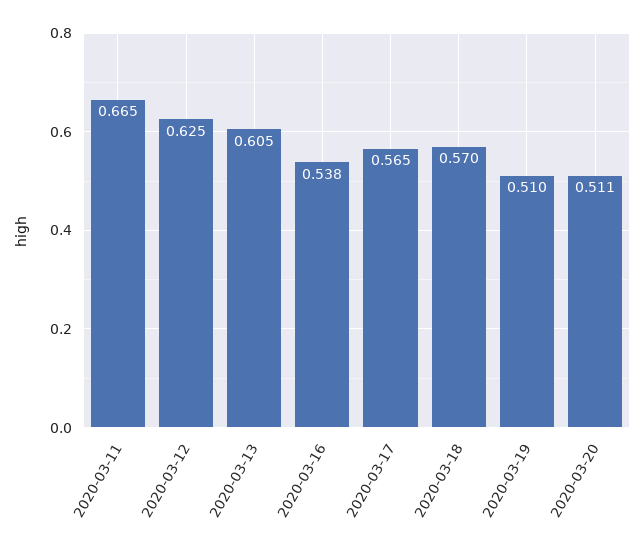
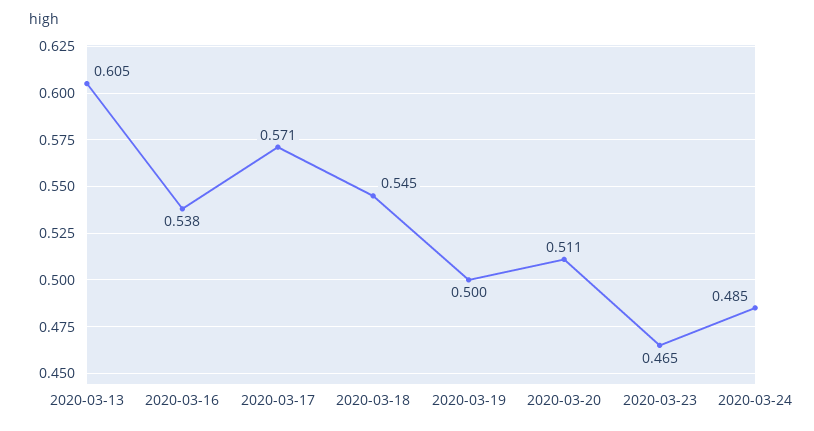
2020-03-11: 0.665 -> none
2020-03-12: 0.625 -> none
2020-03-17: 0.565 -> 0.571
2020-03-18: 0.57 -> 0.545
2020-03-19: 0.51 -> 0.5
2020-03-23: none -> 0.465
2020-03-24: none -> 0.485

